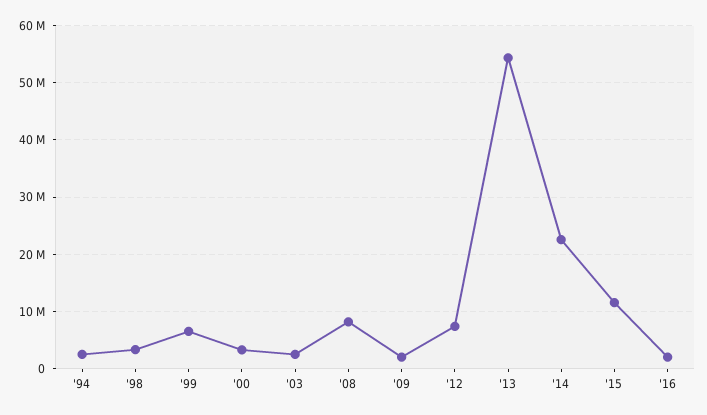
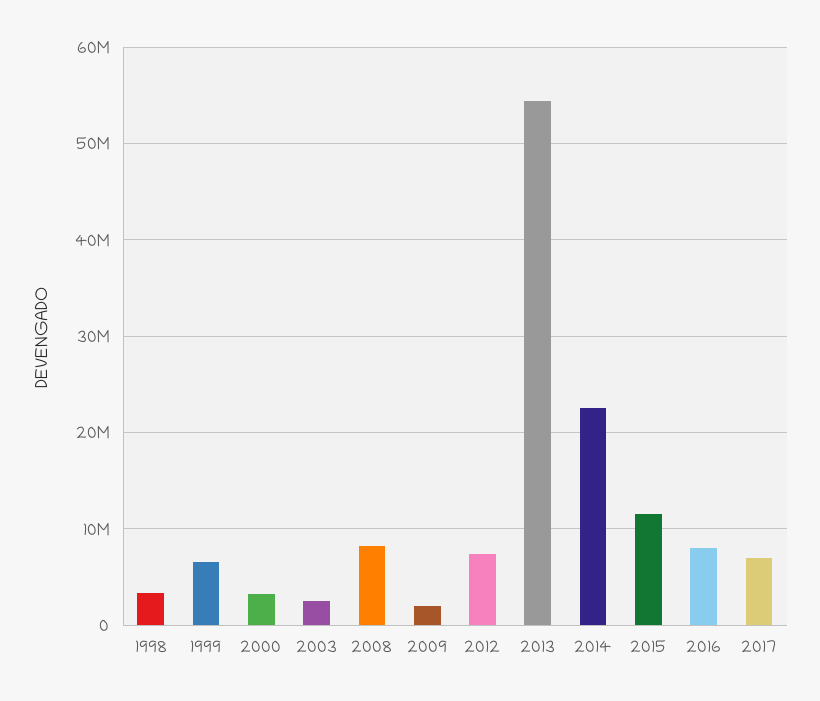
'94: 2000000 -> none
'16: 2000000 -> 8000000
2017: none -> 7000000

